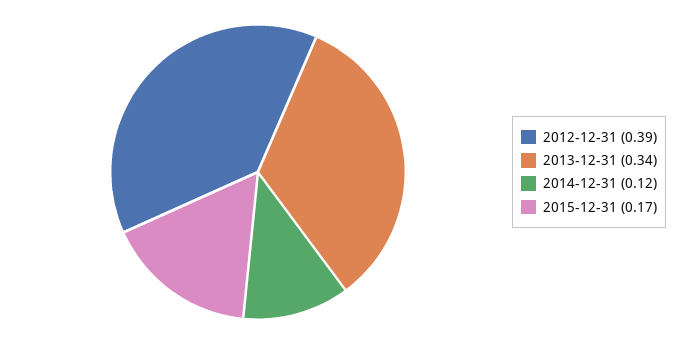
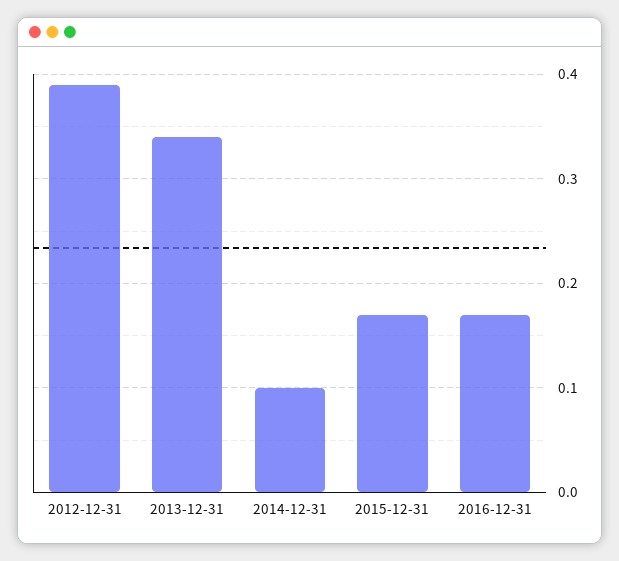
2014-12-31: 0.12 -> 0.1
2016-12-31: none -> 0.17

